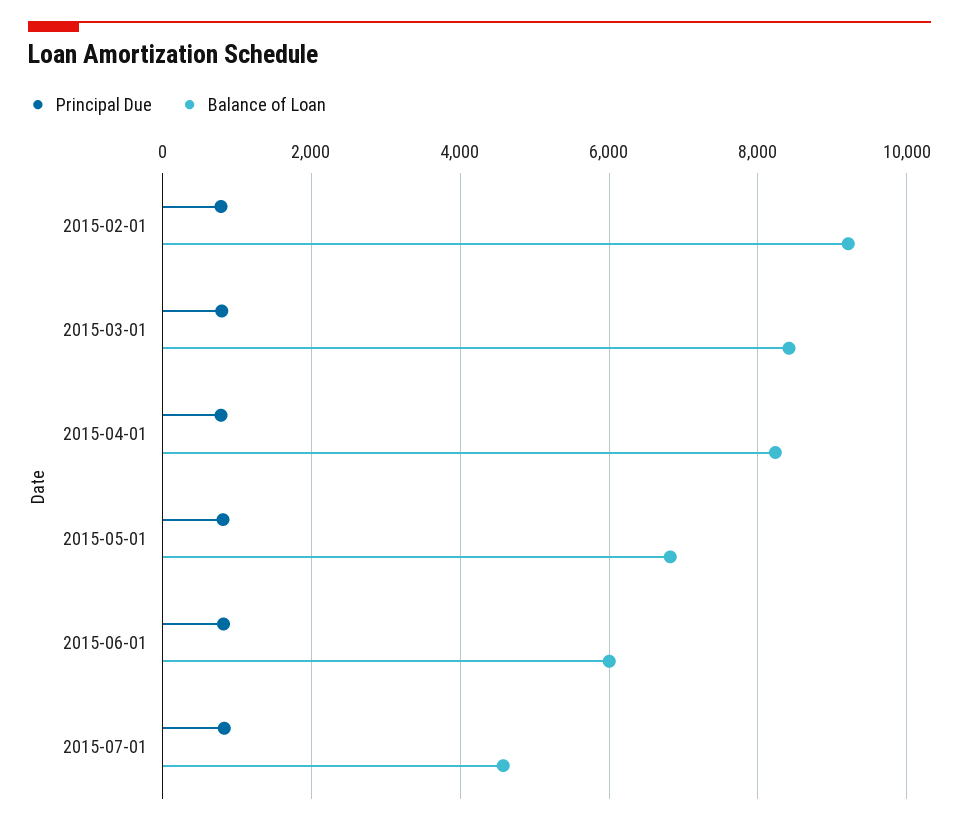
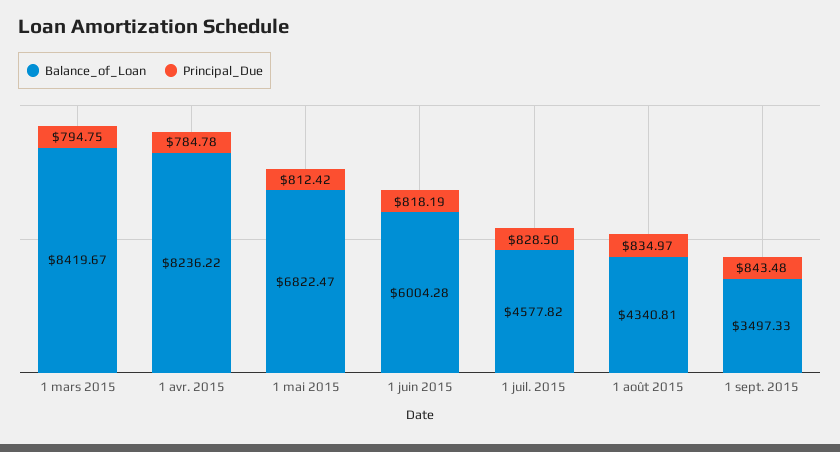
Principal Due, 2015-02-01: 800 -> none
Balance of Loan, 2015-02-01: 9200 -> none
Balance of Loan, 1 août 2015: none -> 4340.81
Principal Due, 1 août 2015: none -> 834.97
Balance of Loan, 1 sept. 2015: none -> 3497.33
Principal Due, 1 sept. 2015: none -> 843.48

